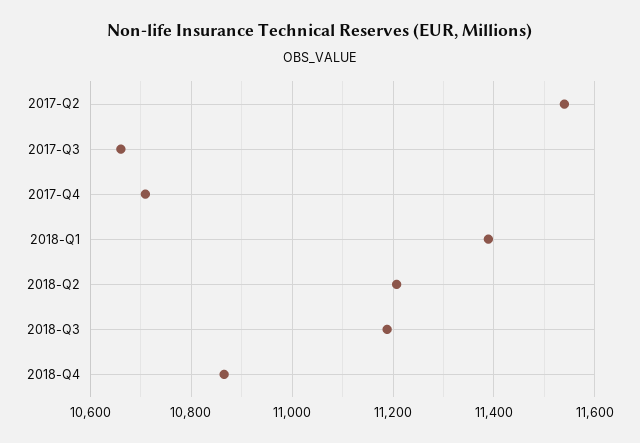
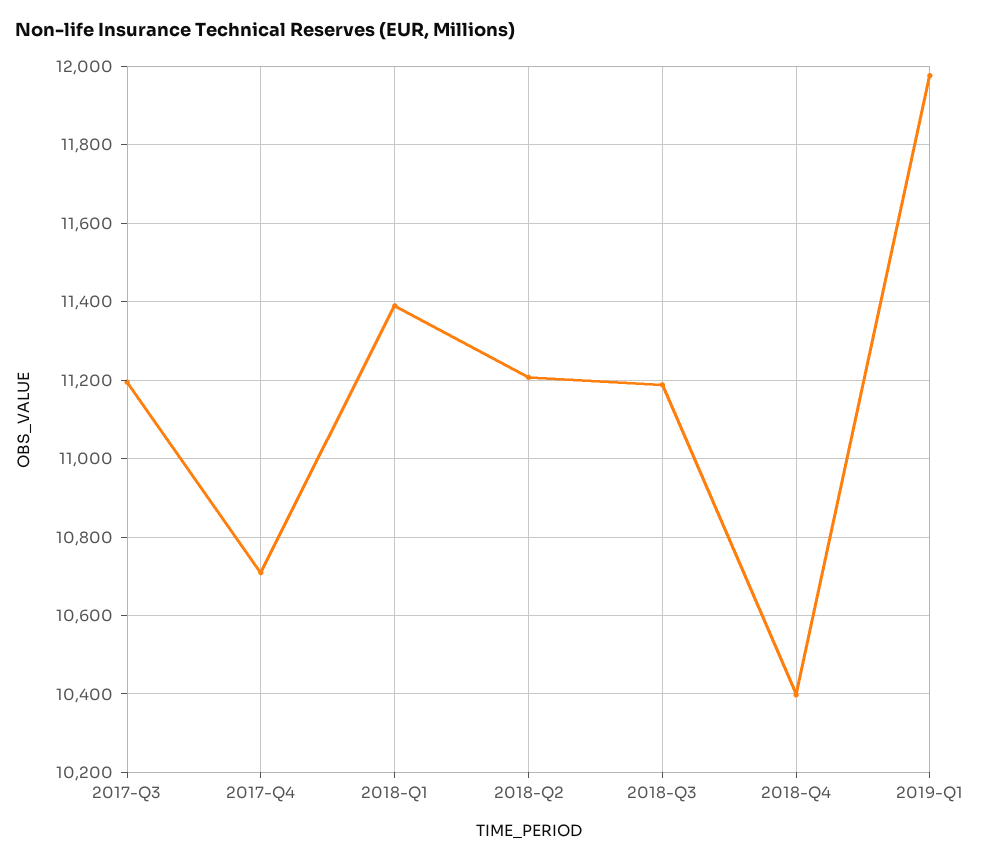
2017-Q2: 11540 -> none
2017-Q3: 10660 -> 11200
2018-Q4: 10860 -> 10400
2019-Q1: none -> 11980

